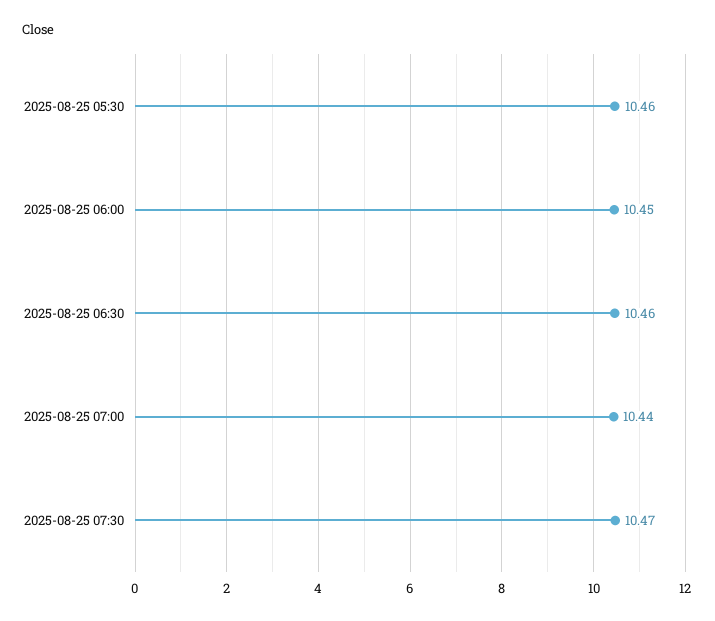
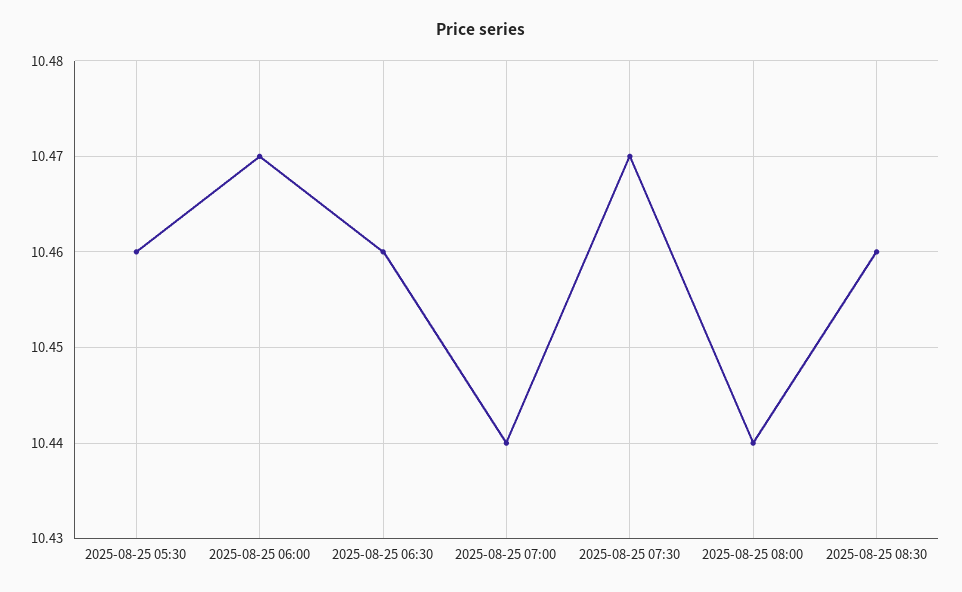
2025-08-25 06:00: 10.45 -> 10.47
2025-08-25 08:00: none -> 10.44
2025-08-25 08:30: none -> 10.46

